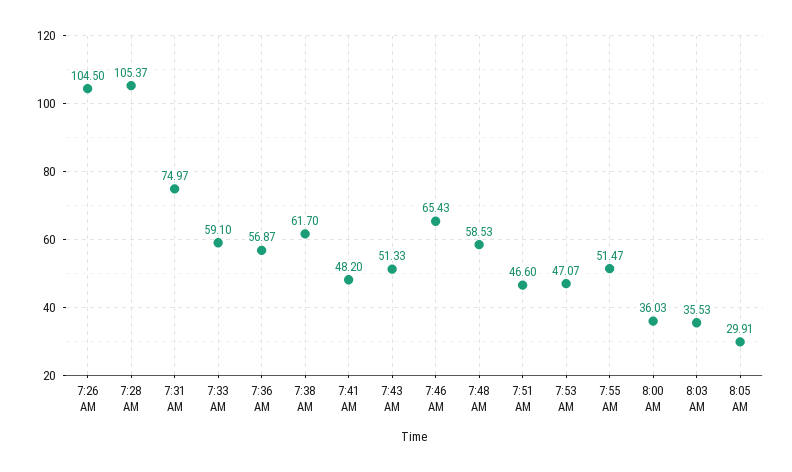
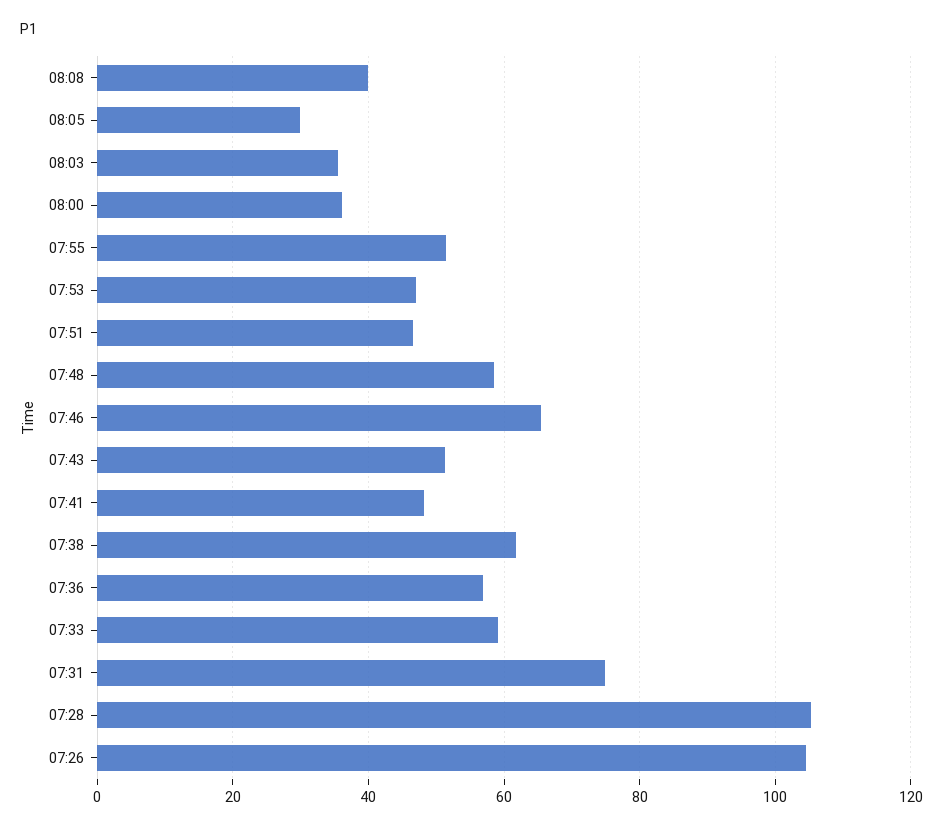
08:08: none -> 40

